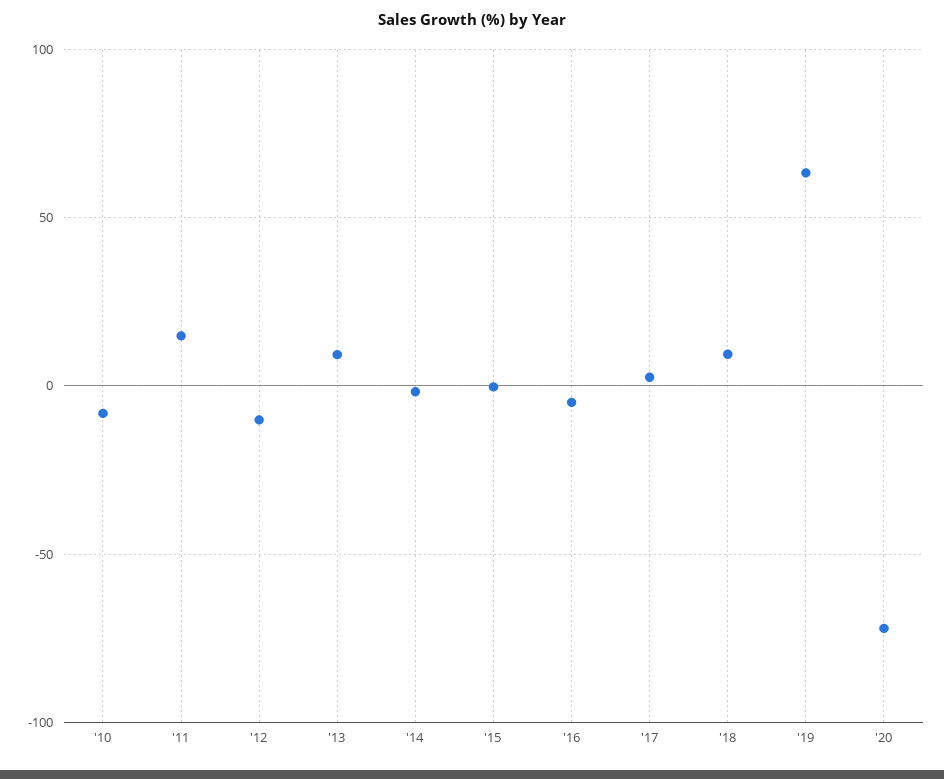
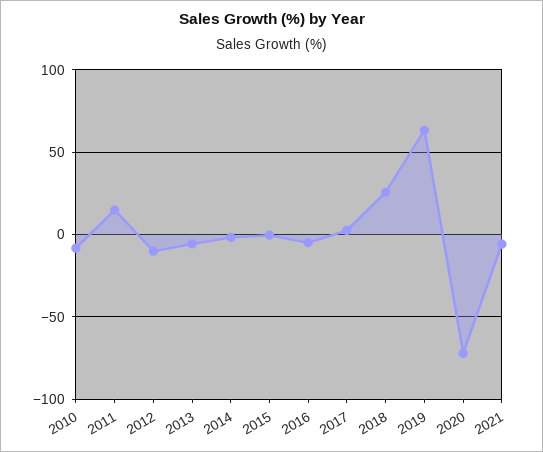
'13: 10 -> -5
'18: 10 -> 25
2021: none -> -5

